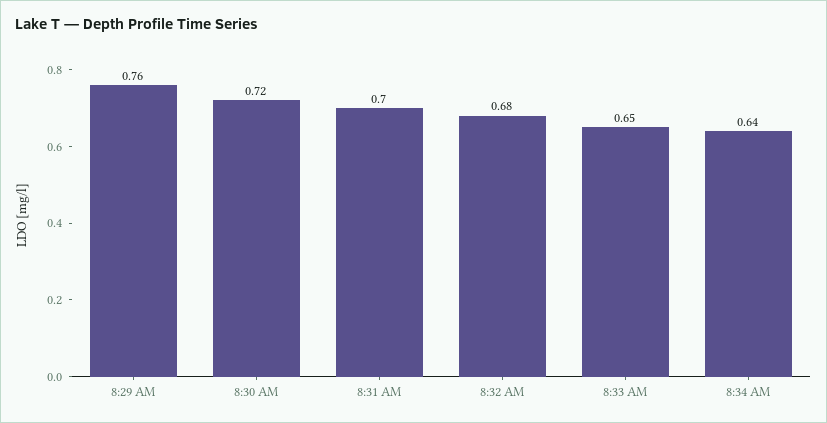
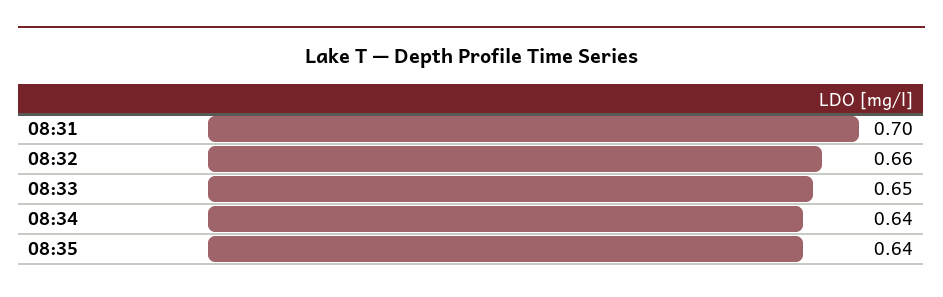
8:29 AM: 0.76 -> none
8:30 AM: 0.72 -> none
8:32 AM: 0.68 -> 0.66
08:35: none -> 0.64

